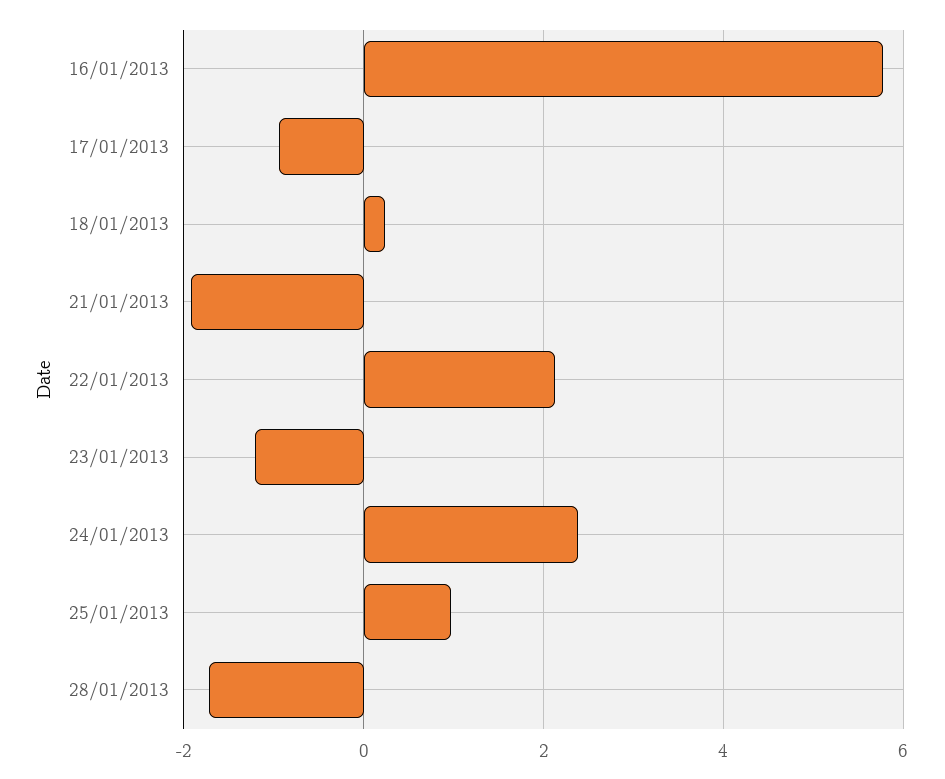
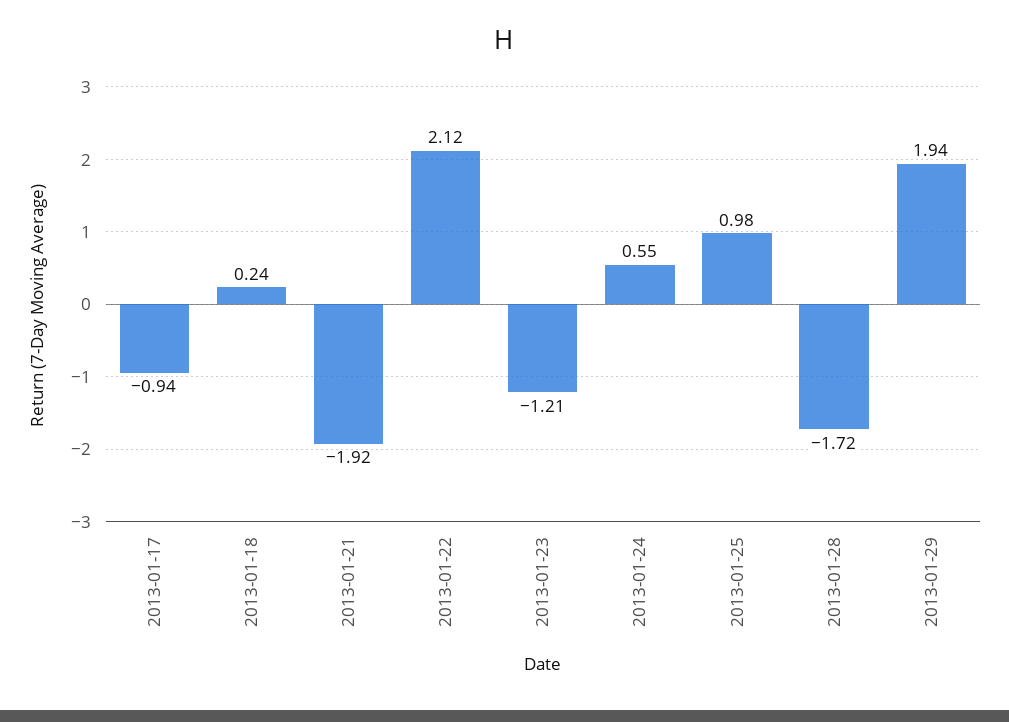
16/01/2013: 5.8 -> none
24/01/2013: 2.4 -> 0.55
2013-01-29: none -> 1.94

